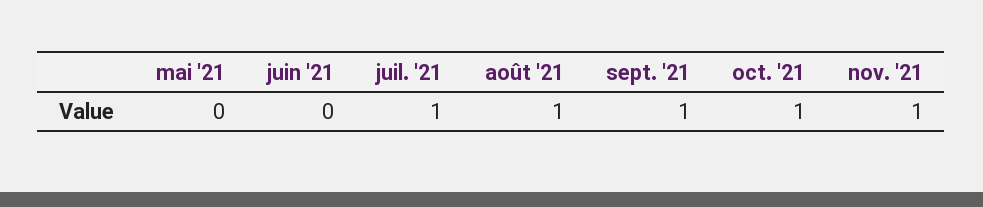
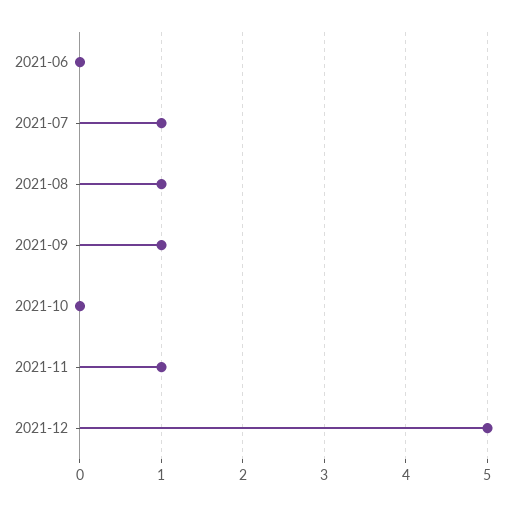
mai '21: 0 -> none
oct. '21: 1 -> 0
2021-12: none -> 5

